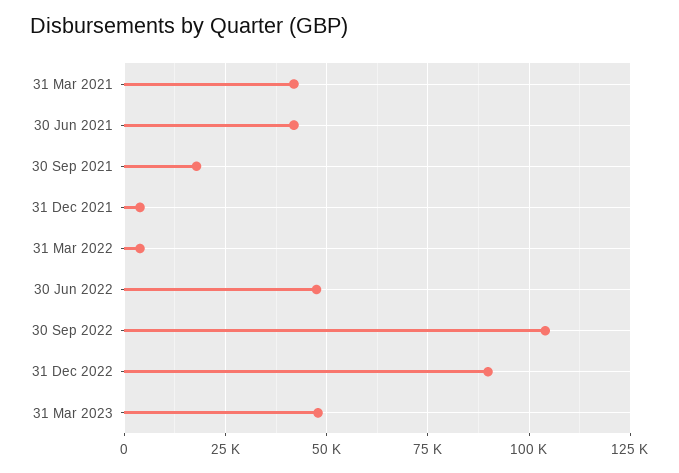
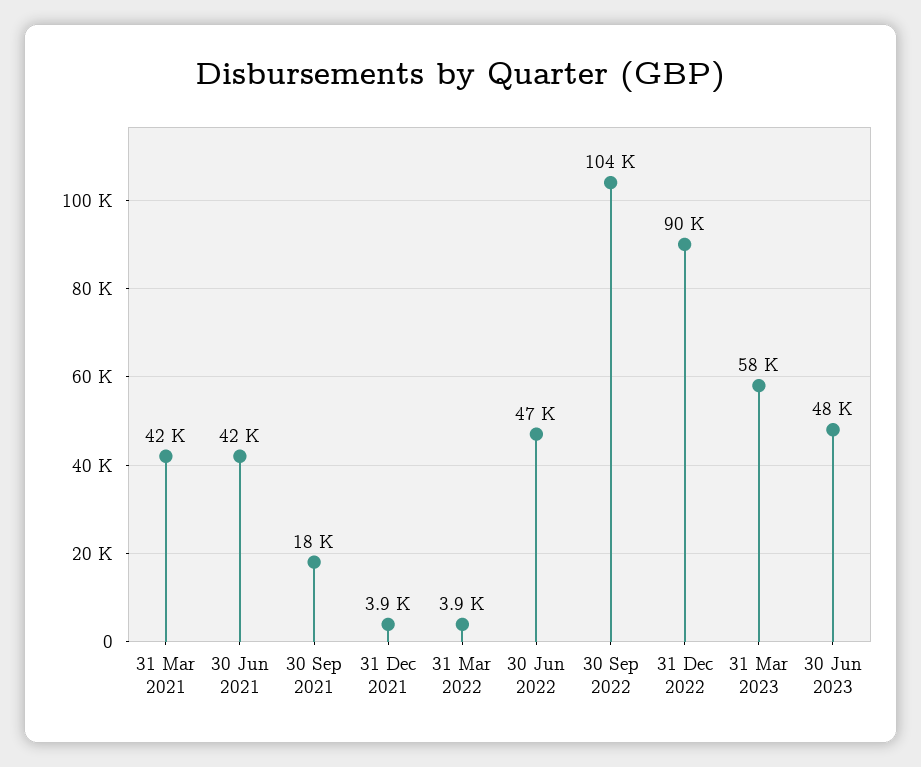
31 Mar 2023: 47500 -> 58000
30 Jun 2023: none -> 48000

